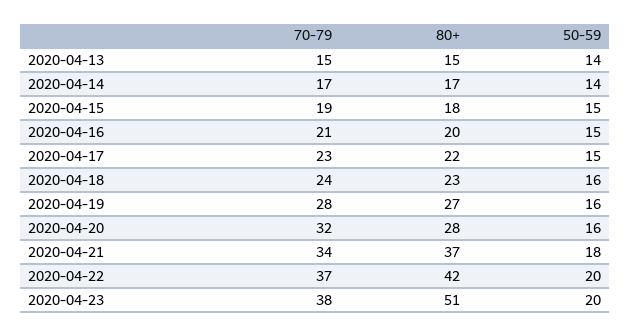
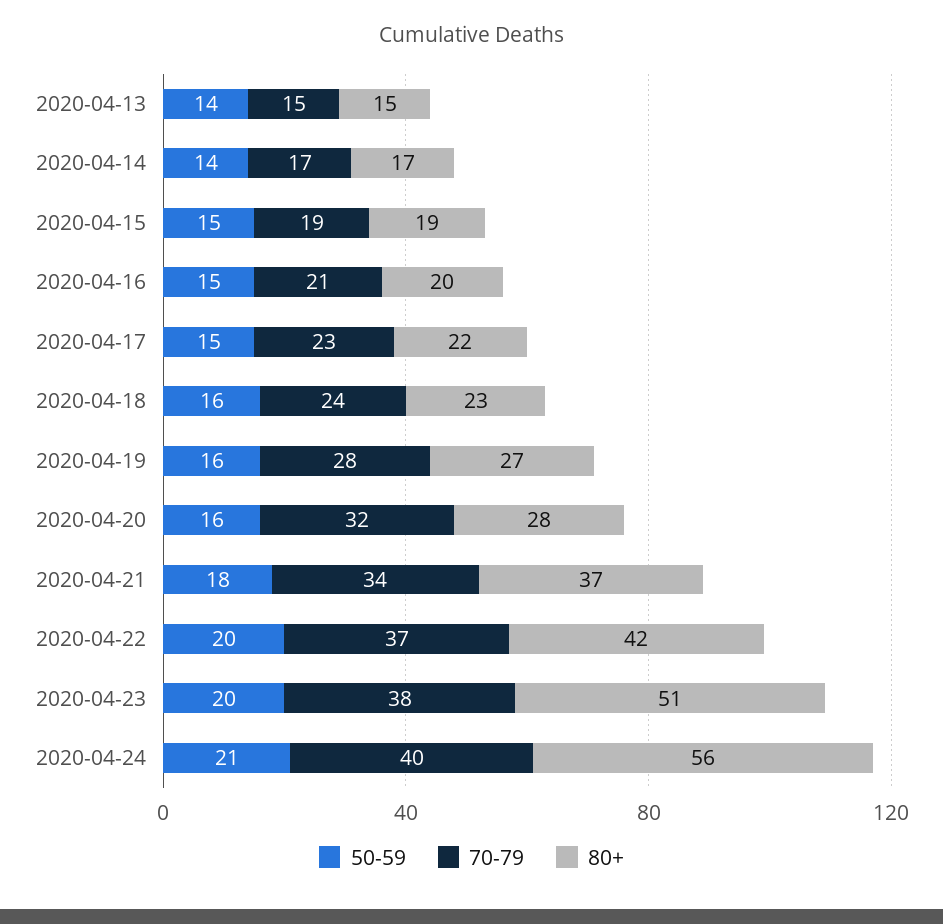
80+, 2020-04-15: 18 -> 19
50-59, 2020-04-24: none -> 21
70-79, 2020-04-24: none -> 40
80+, 2020-04-24: none -> 56

